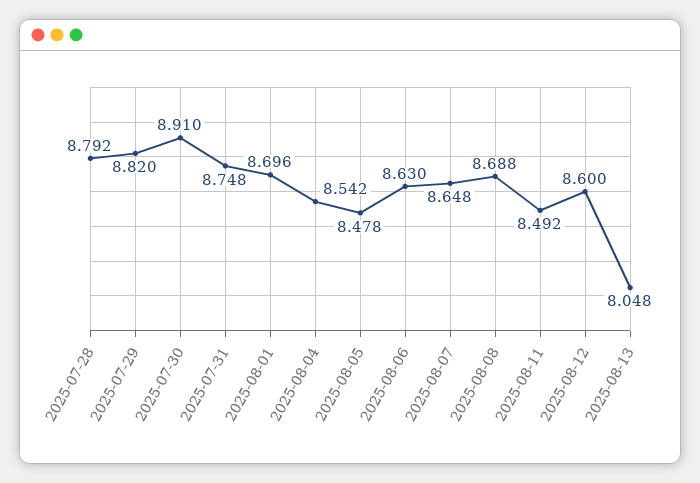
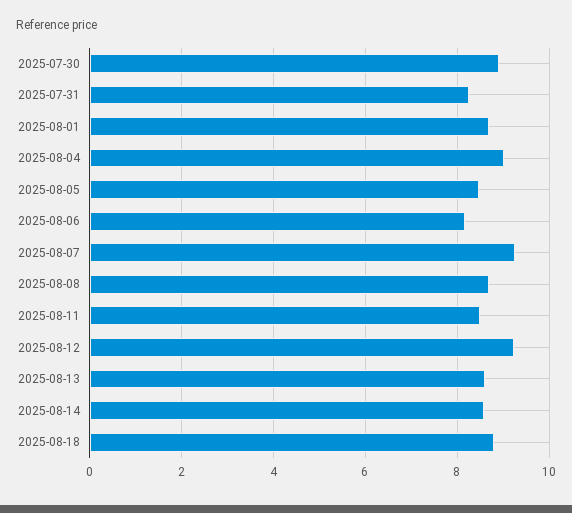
2025-07-28: 8.792 -> none
2025-07-29: 8.82 -> none
2025-07-31: 8.748 -> 8.2
2025-08-04: 8.542 -> 9
2025-08-06: 8.63 -> 8.2
2025-08-07: 8.648 -> 9.2
2025-08-12: 8.6 -> 9.2
2025-08-13: 8.048 -> 8.6
2025-08-14: none -> 8.6
2025-08-18: none -> 8.8

